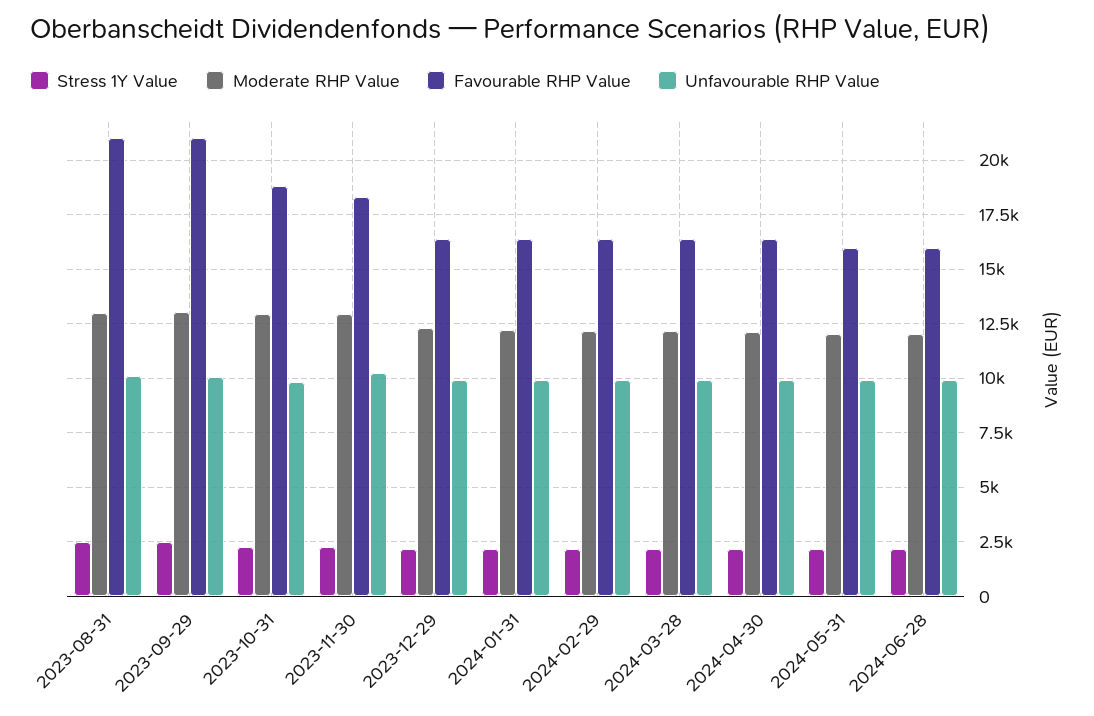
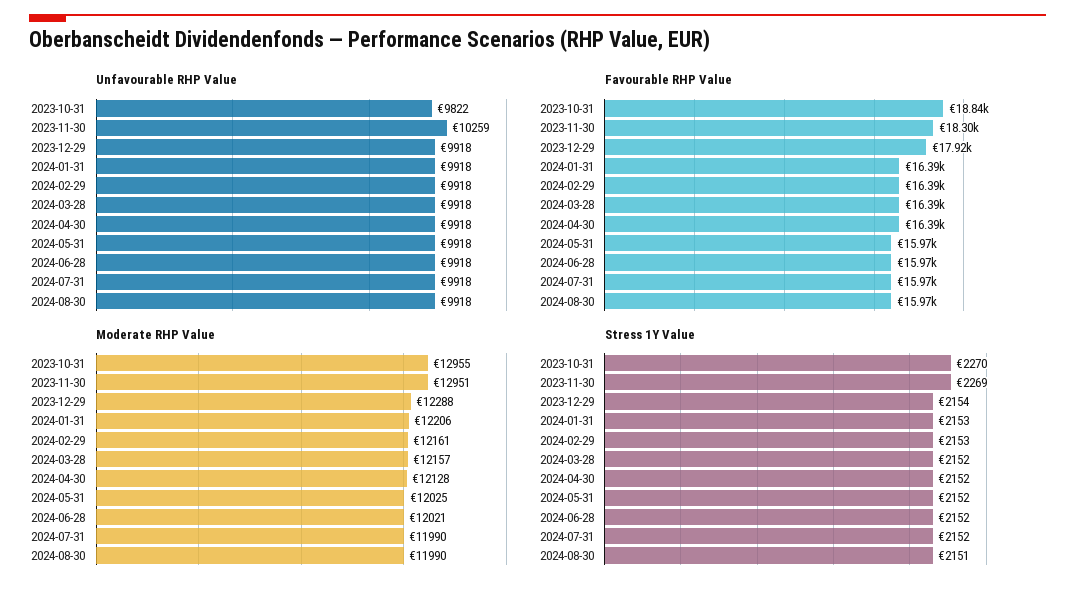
Stress 1Y Value, 2023-08-31: 2500 -> none
Moderate RHP Value, 2023-08-31: 13000 -> none
Favourable RHP Value, 2023-08-31: 21000 -> none
Unfavourable RHP Value, 2023-08-31: 10000 -> none
Stress 1Y Value, 2023-09-29: 2500 -> none
Moderate RHP Value, 2023-09-29: 13000 -> none
Favourable RHP Value, 2023-09-29: 21000 -> none
Unfavourable RHP Value, 2023-09-29: 10000 -> none
Favourable RHP Value, 2023-12-29: 16500 -> 17920
Unfavourable RHP Value, 2024-07-31: none -> 9918
Unfavourable RHP Value, 2024-08-30: none -> 9918
Favourable RHP Value, 2024-07-31: none -> 15970
Favourable RHP Value, 2024-08-30: none -> 15970
Moderate RHP Value, 2024-07-31: none -> 11990
Moderate RHP Value, 2024-08-30: none -> 11990
Stress 1Y Value, 2024-07-31: none -> 2152
Stress 1Y Value, 2024-08-30: none -> 2151

